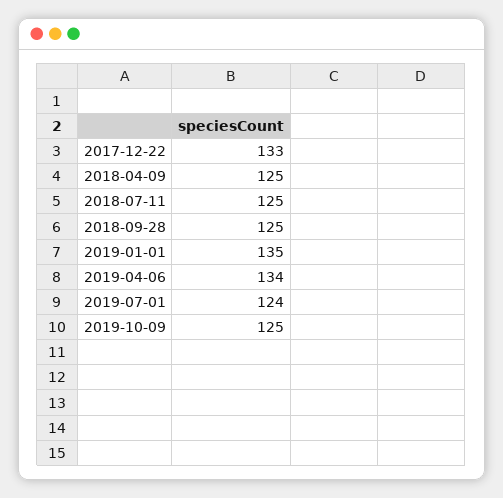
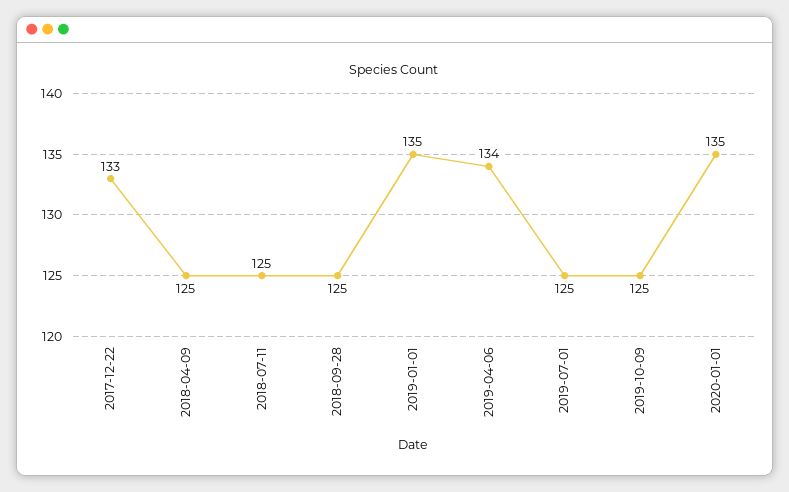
2019-07-01: 124 -> 125
2020-01-01: none -> 135

